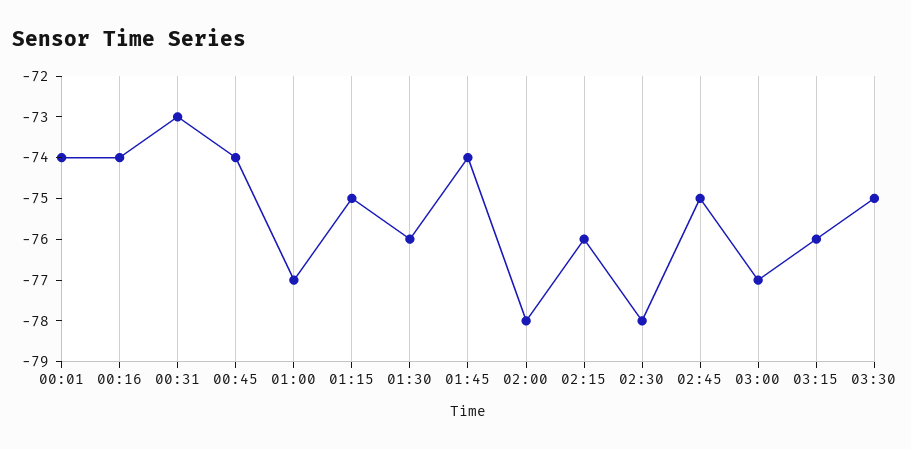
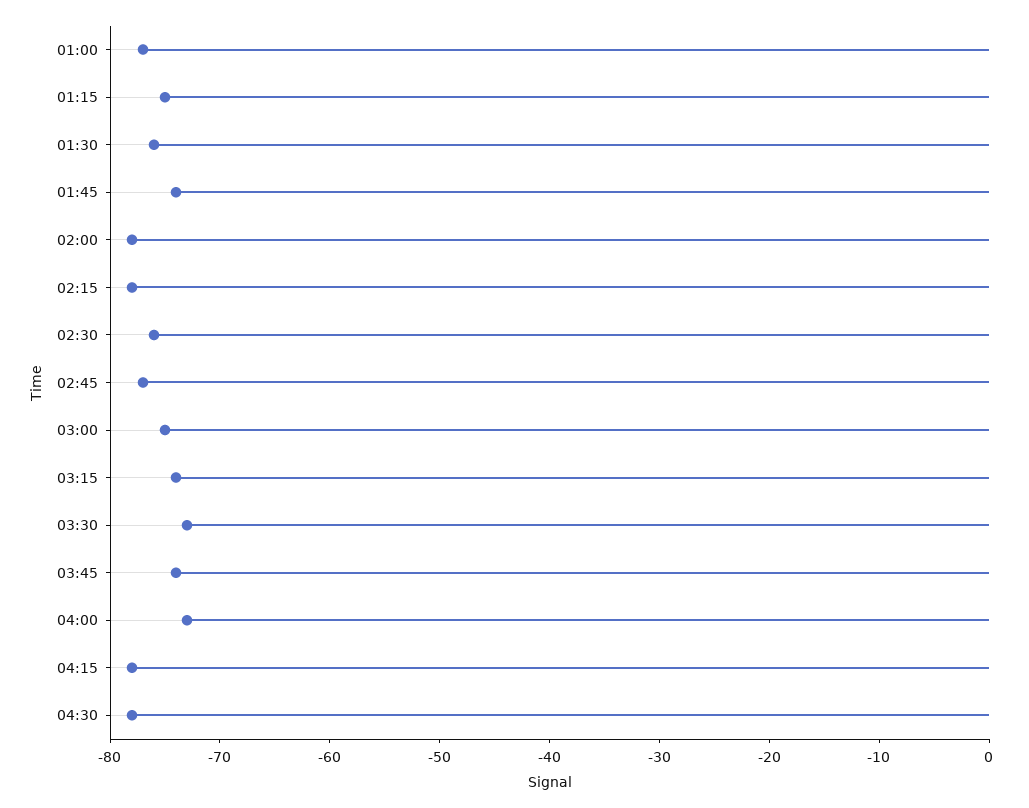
00:01: -74 -> none
00:16: -74 -> none
00:31: -73 -> none
00:45: -74 -> none
02:15: -76 -> -78
02:30: -78 -> -76
02:45: -75 -> -77
03:00: -77 -> -75
03:15: -76 -> -74
03:30: -75 -> -73
03:45: none -> -74
04:00: none -> -73
04:15: none -> -78
04:30: none -> -78

